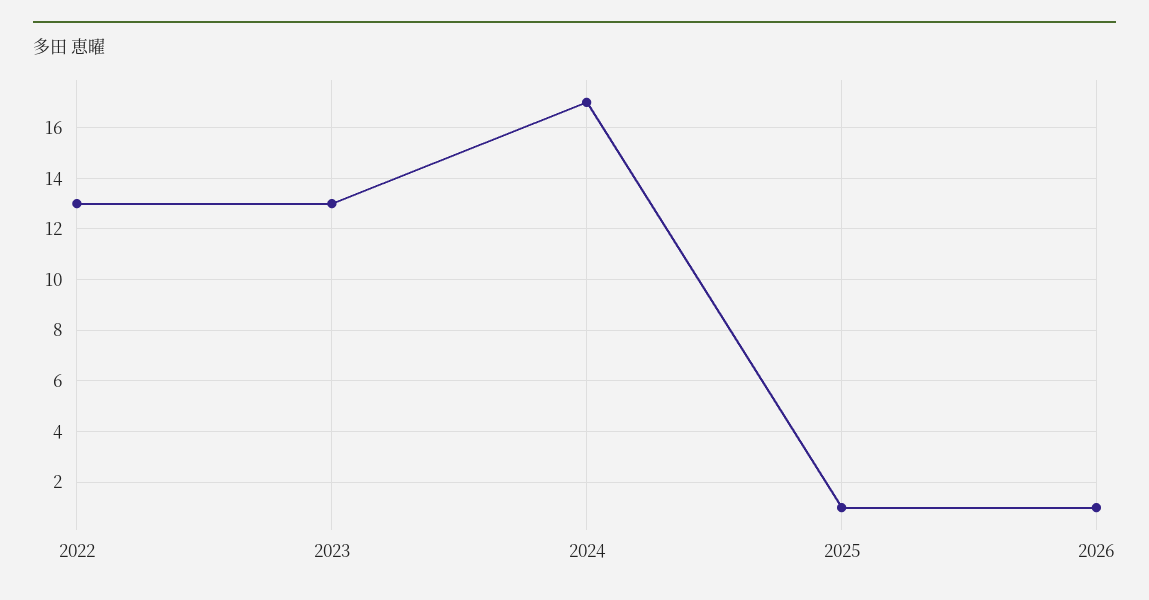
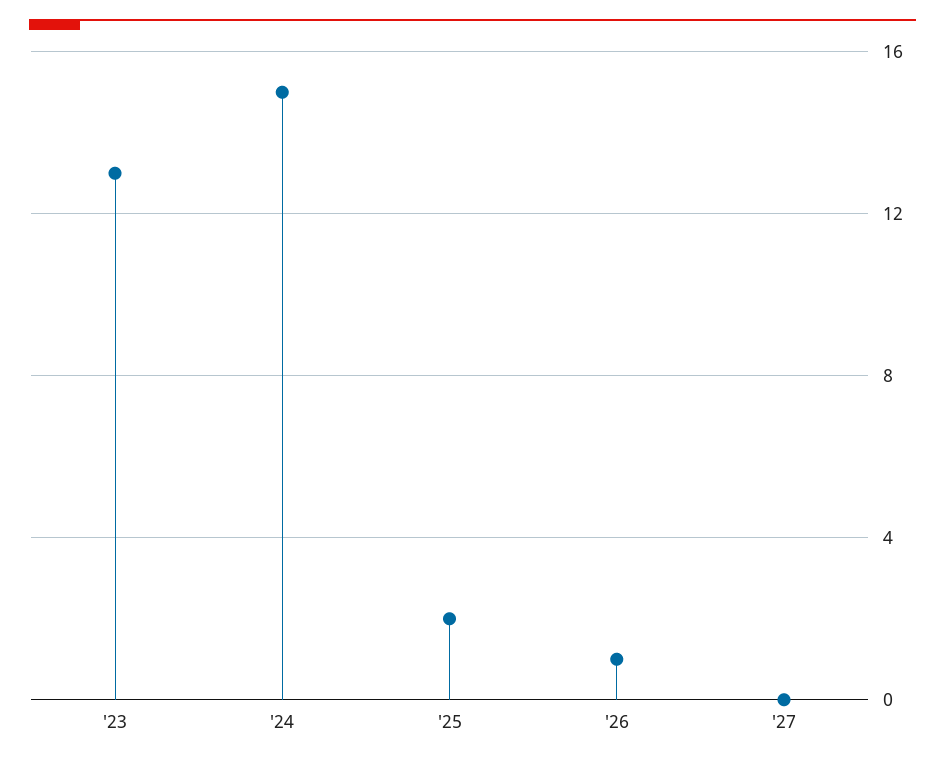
2022: 13 -> none
2024: 17 -> 15
2025: 1 -> 2
'27: none -> 0

